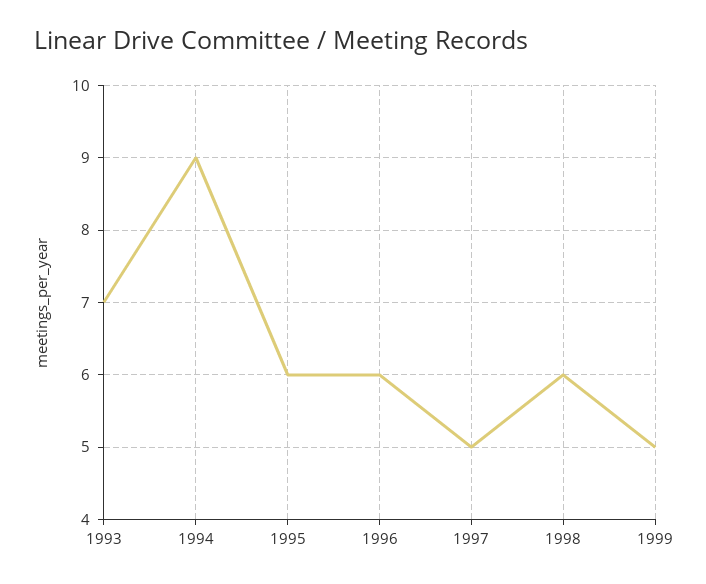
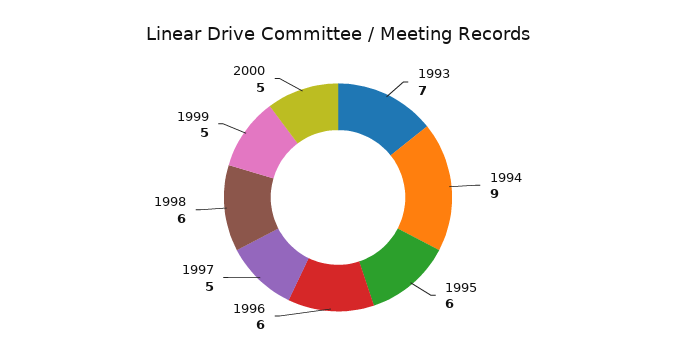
2000: none -> 5

